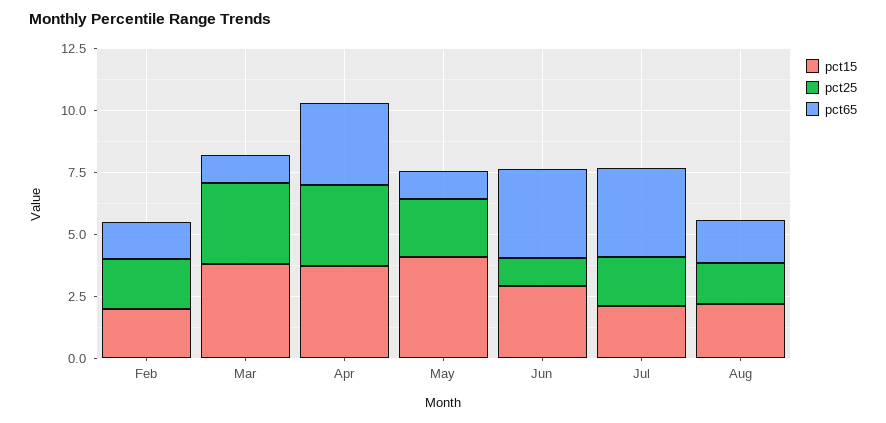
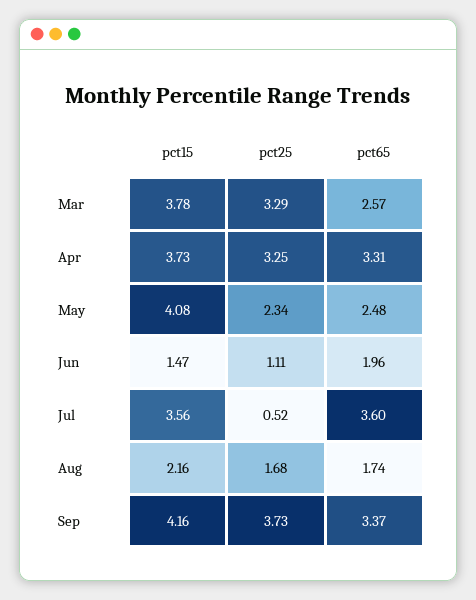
pct15, Feb: 2 -> none
pct25, Feb: 2 -> none
pct65, Feb: 1.5 -> none
pct65, Mar: 1 -> 2.57
pct65, May: 1 -> 2.48
pct15, Jun: 3 -> 1.47
pct65, Jun: 3.5 -> 1.96
pct15, Jul: 2 -> 3.56
pct25, Jul: 2 -> 0.52
pct15, Sep: none -> 4.16
pct25, Sep: none -> 3.73
pct65, Sep: none -> 3.37

